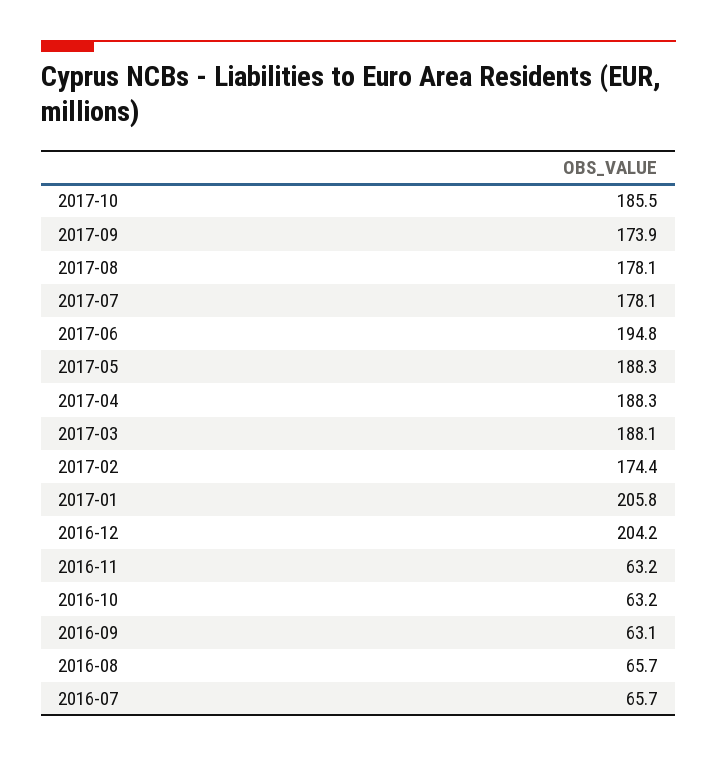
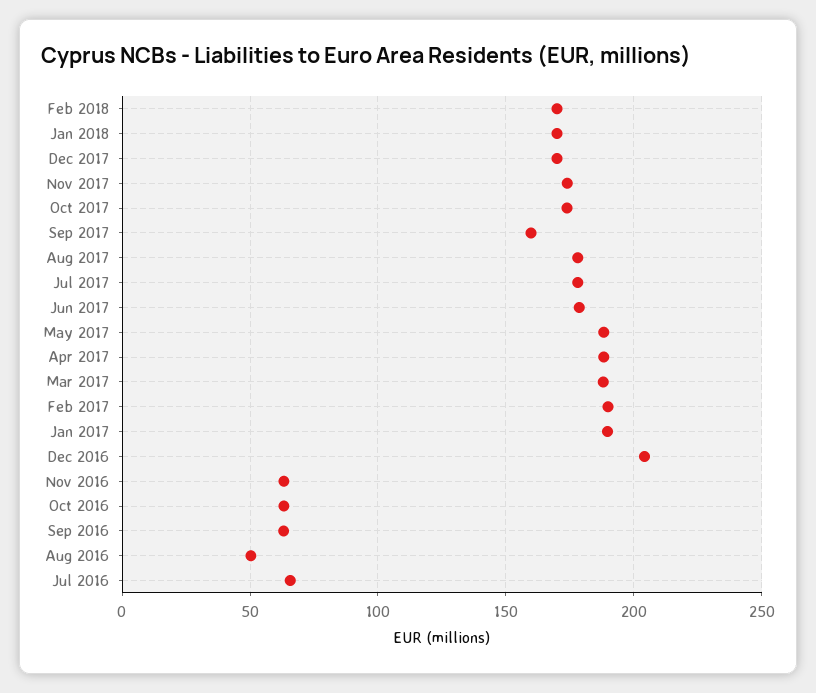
2017-10: 185.5 -> 175
2017-09: 173.9 -> 160
2017-06: 194.8 -> 180
2017-02: 174.4 -> 190
2017-01: 205.8 -> 190
2016-08: 65.7 -> 50
Feb 2018: none -> 170
Jan 2018: none -> 170
Dec 2017: none -> 170
Nov 2017: none -> 175

